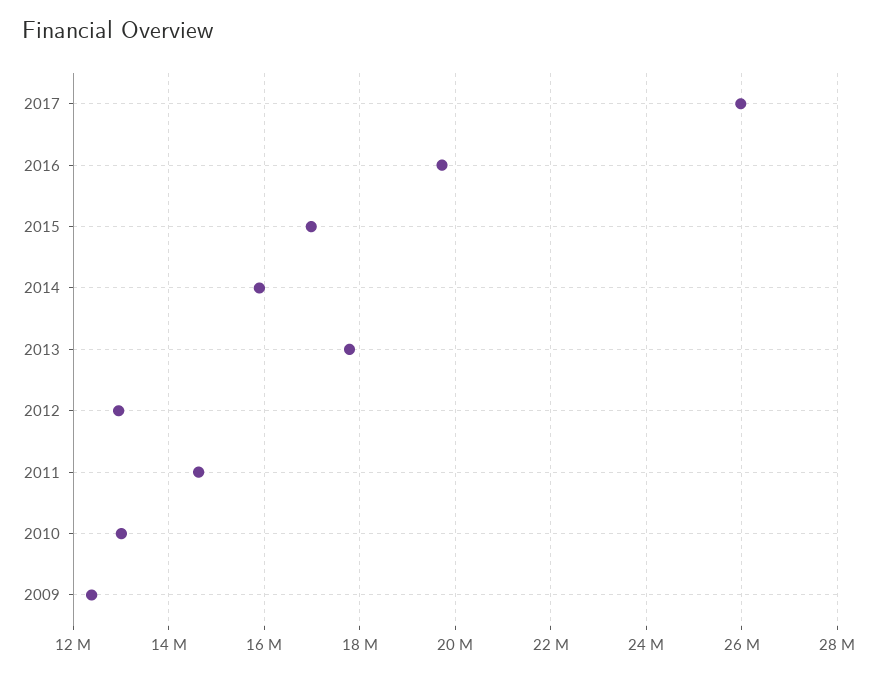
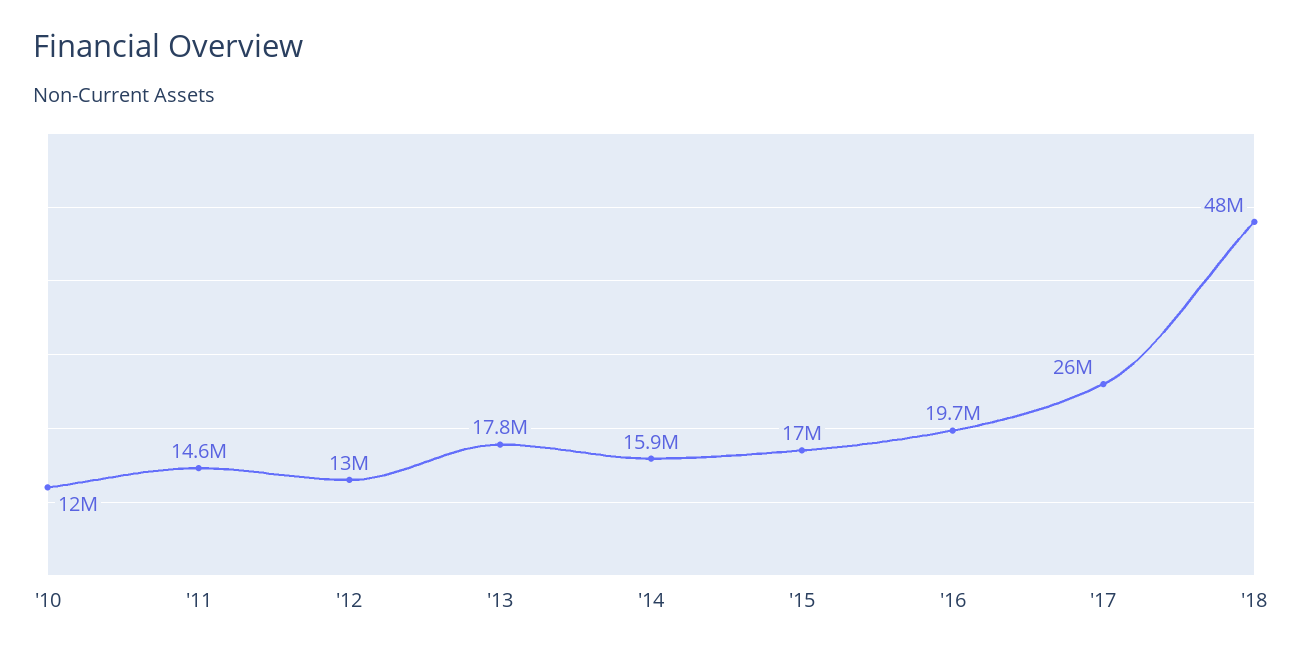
2010: 13000000 -> 12000000
2009: 12400000 -> none
'18: none -> 48000000

